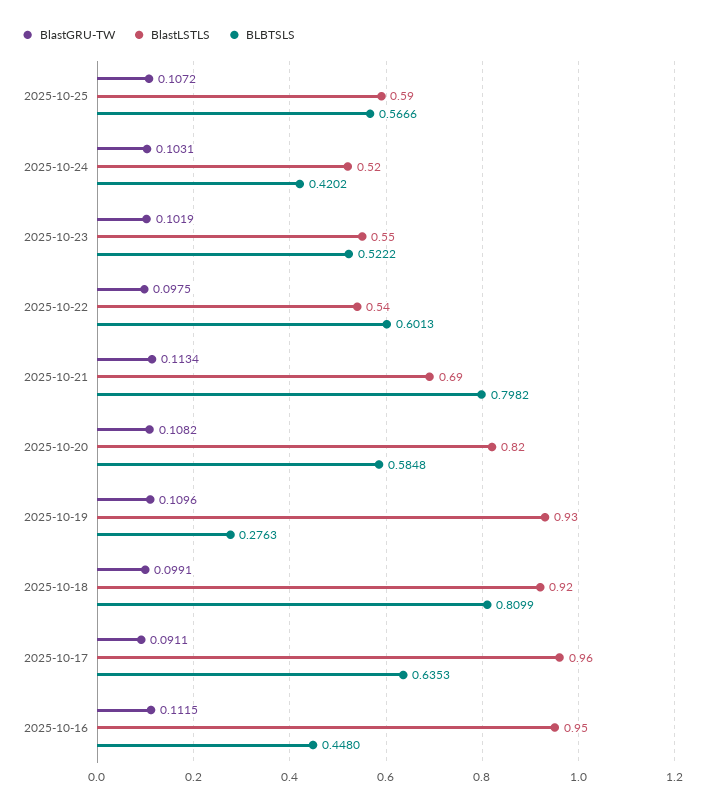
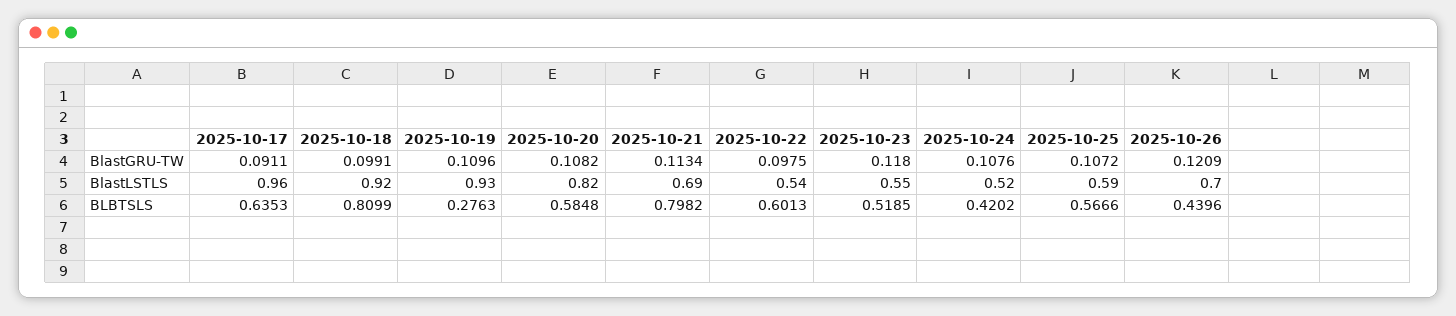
BlastGRU-TW, 2025-10-24: 0.1031 -> 0.1076
BlastGRU-TW, 2025-10-23: 0.1019 -> 0.118
BLBTSLS, 2025-10-23: 0.5222 -> 0.5185
BlastGRU-TW, 2025-10-16: 0.1115 -> none
BlastLSTLS, 2025-10-16: 0.95 -> none
BLBTSLS, 2025-10-16: 0.448 -> none
BlastGRU-TW, 2025-10-26: none -> 0.1209
BlastLSTLS, 2025-10-26: none -> 0.7
BLBTSLS, 2025-10-26: none -> 0.4396

